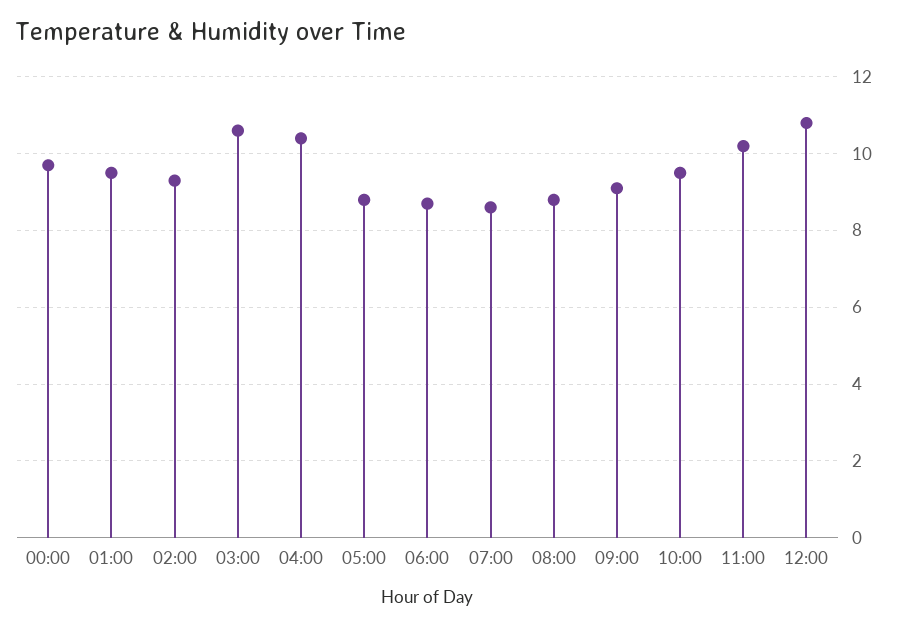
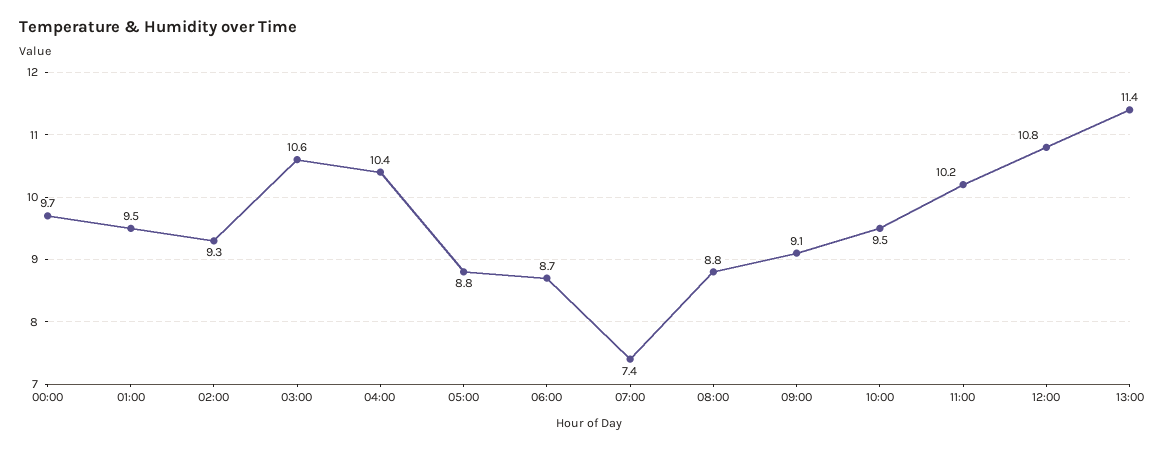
07:00: 8.5 -> 7.4
13:00: none -> 11.4

